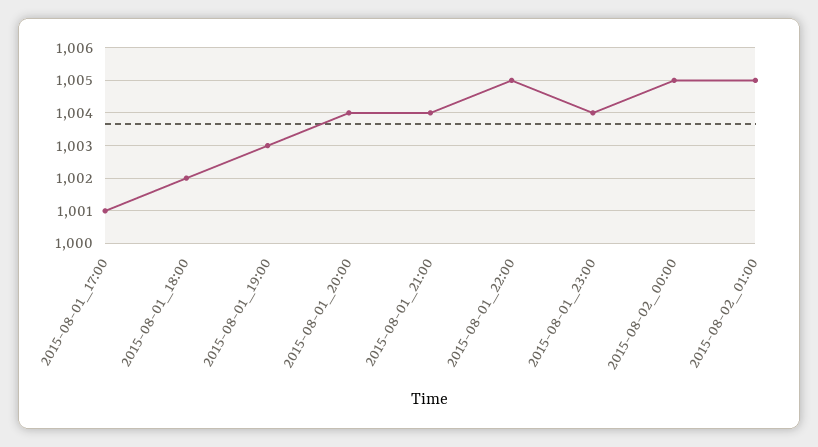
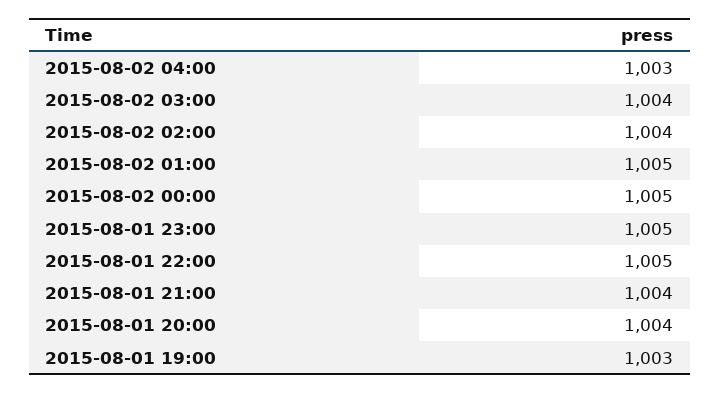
2015-08-01_17:00: 1001 -> none
2015-08-01_18:00: 1002 -> none
2015-08-01_23:00: 1004 -> 1005
2015-08-02 04:00: none -> 1003
2015-08-02 03:00: none -> 1004
2015-08-02 02:00: none -> 1004

